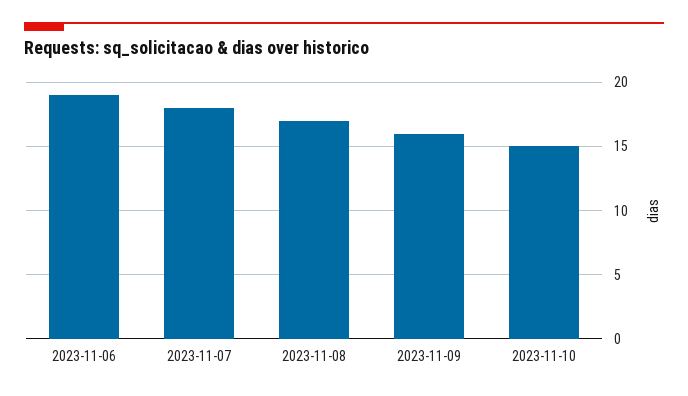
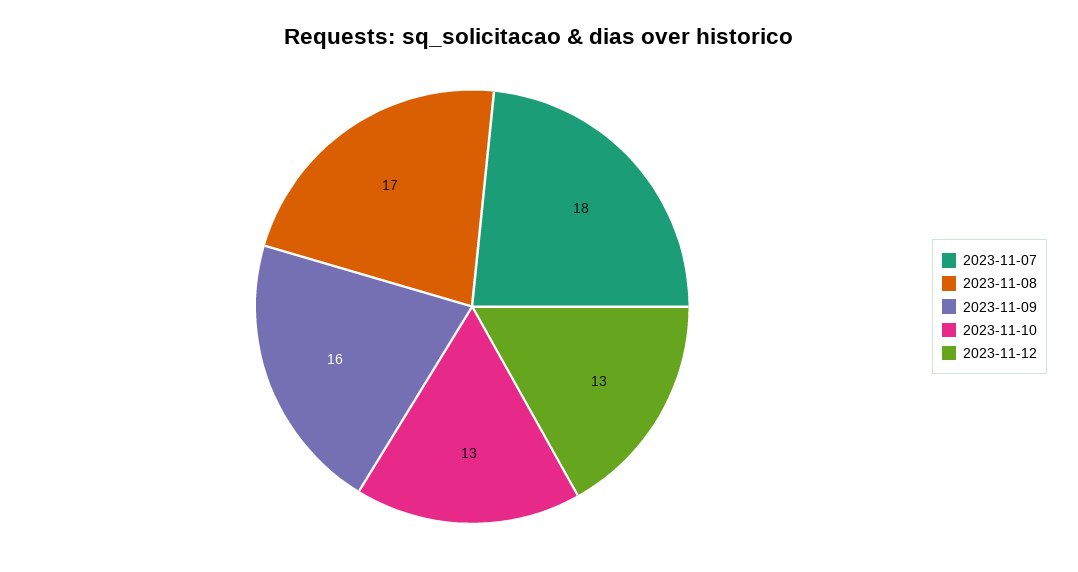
2023-11-06: 19 -> none
2023-11-10: 15 -> 13
2023-11-12: none -> 13

